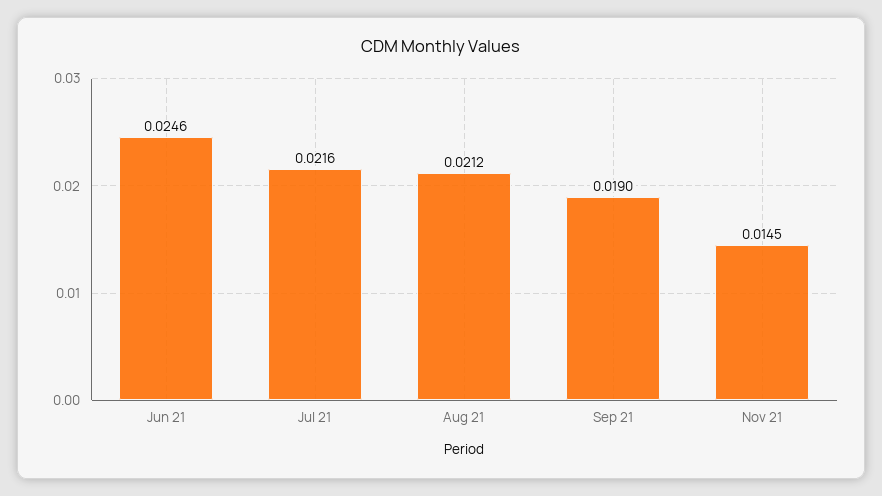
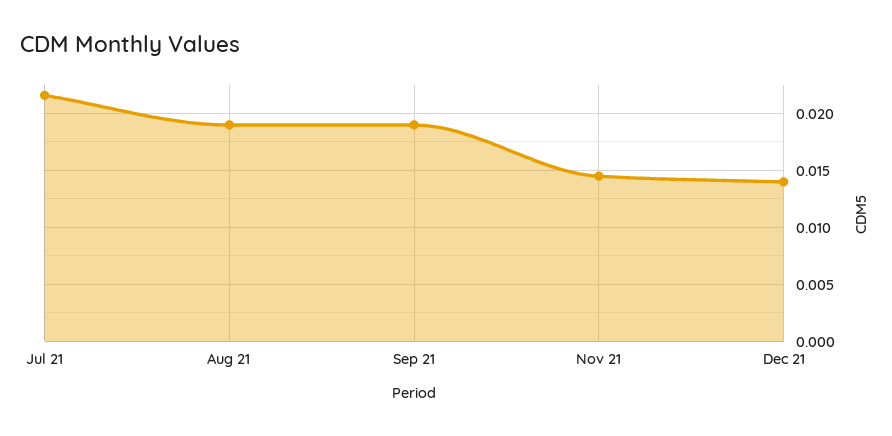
Jun 21: 0.0246 -> none
Aug 21: 0.0212 -> 0.019
Dec 21: none -> 0.014

